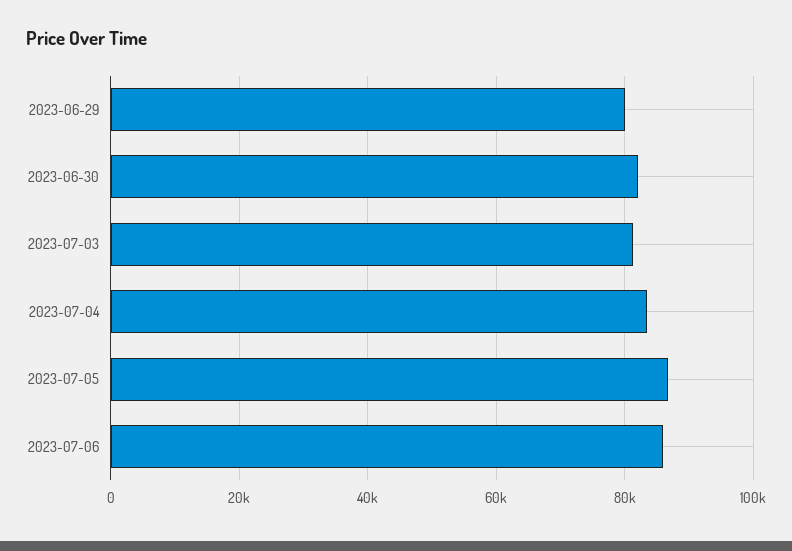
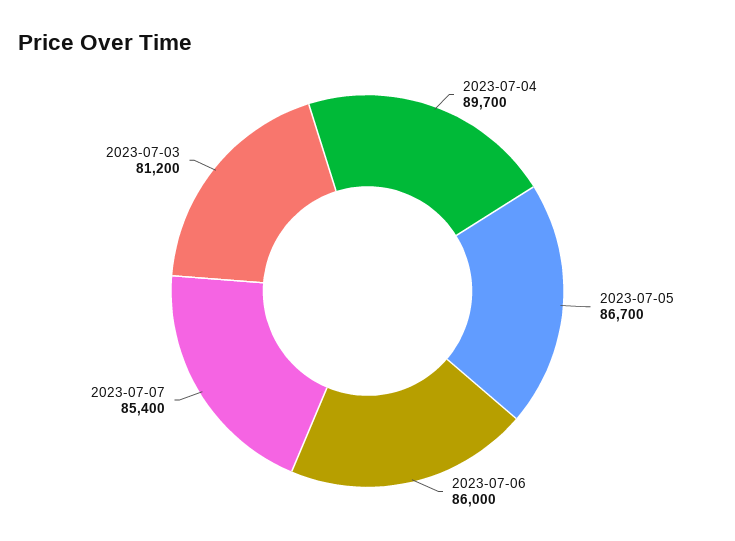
2023-06-29: 80000 -> none
2023-06-30: 82000 -> none
2023-07-04: 84000 -> 89700
2023-07-07: none -> 85400

